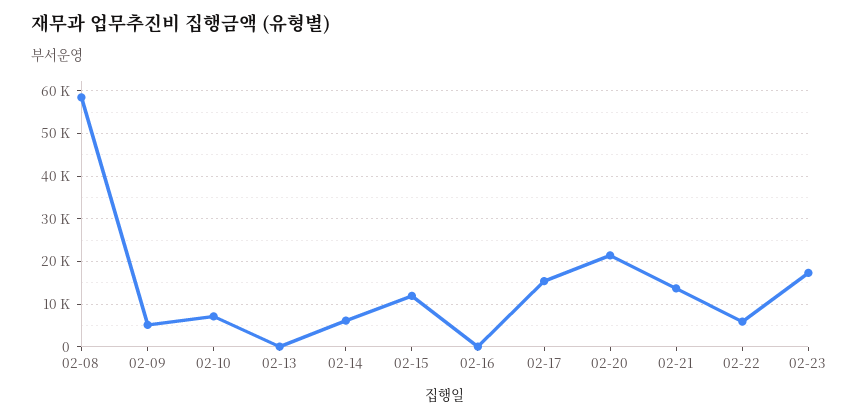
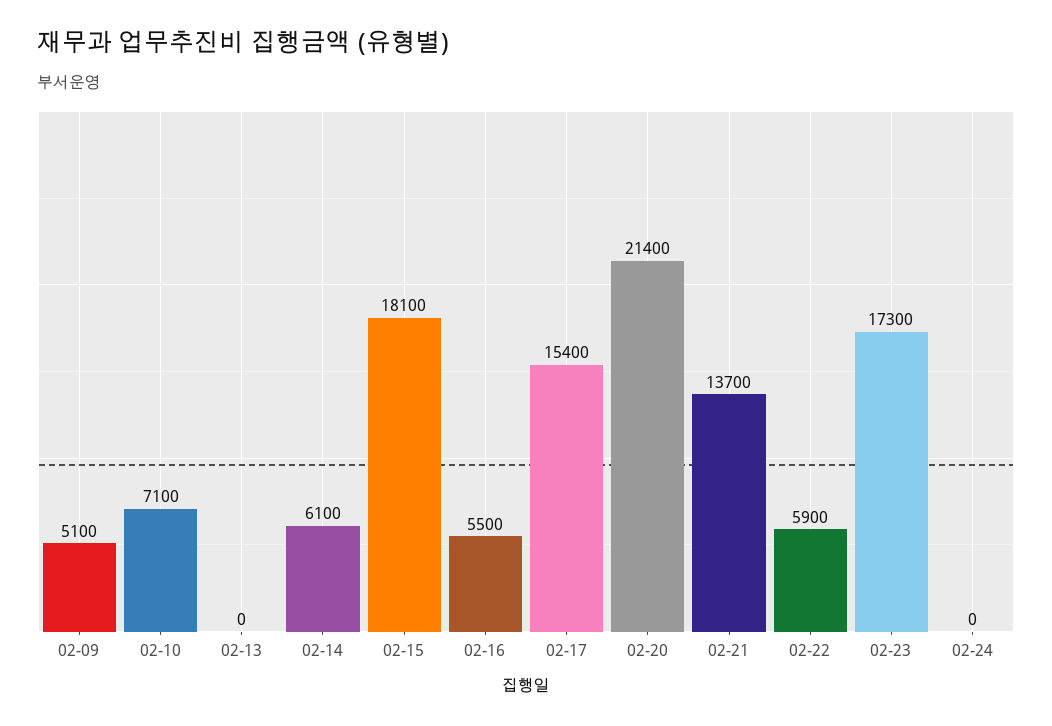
02-08: 58000 -> none
02-15: 12000 -> 18100
02-16: 0 -> 5500
02-24: none -> 0

